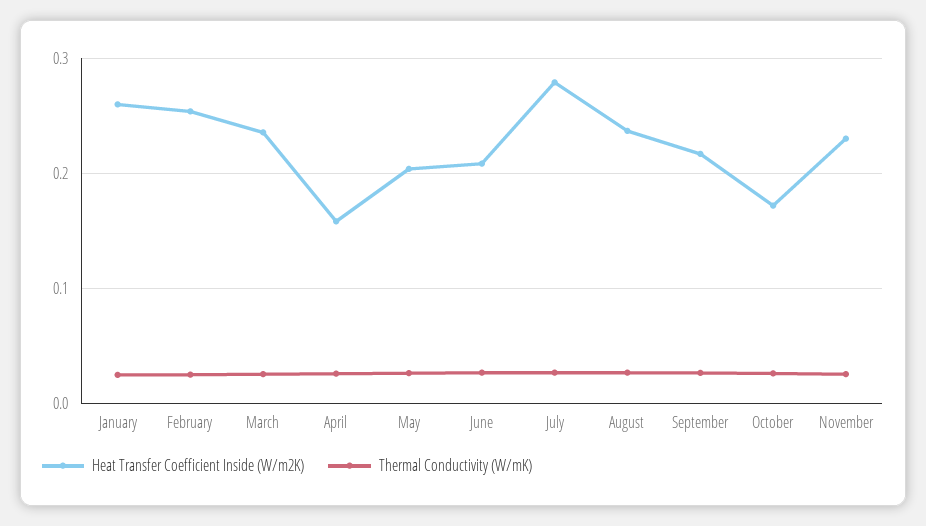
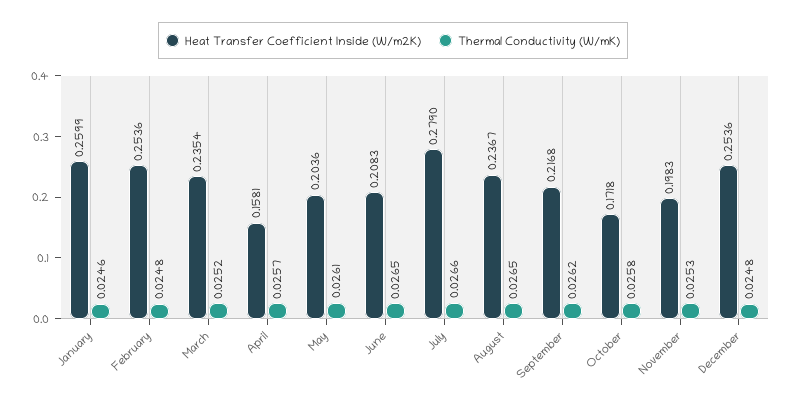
Heat Transfer Coefficient Inside (W/m2K), November: 0.23 -> 0.1983
Heat Transfer Coefficient Inside (W/m2K), December: none -> 0.2536
Thermal Conductivity (W/mK), December: none -> 0.0248

